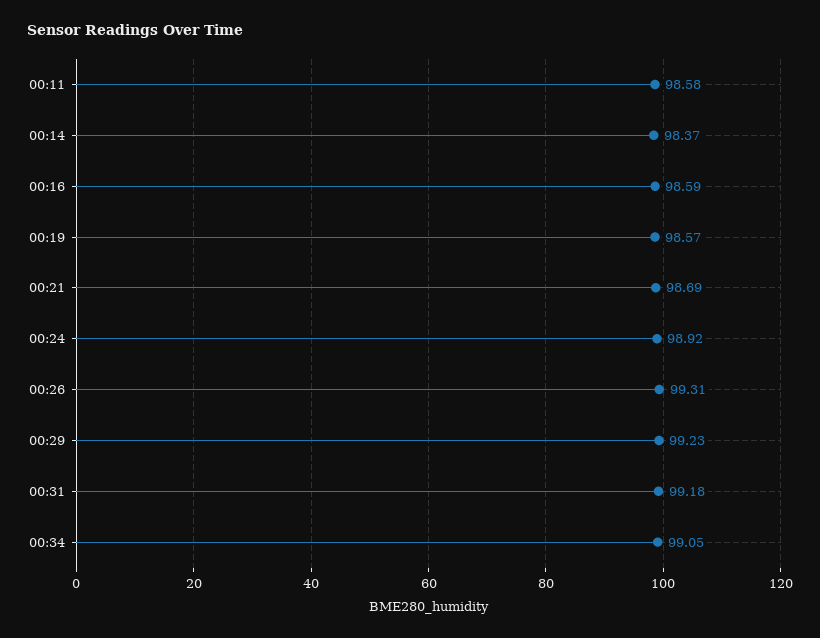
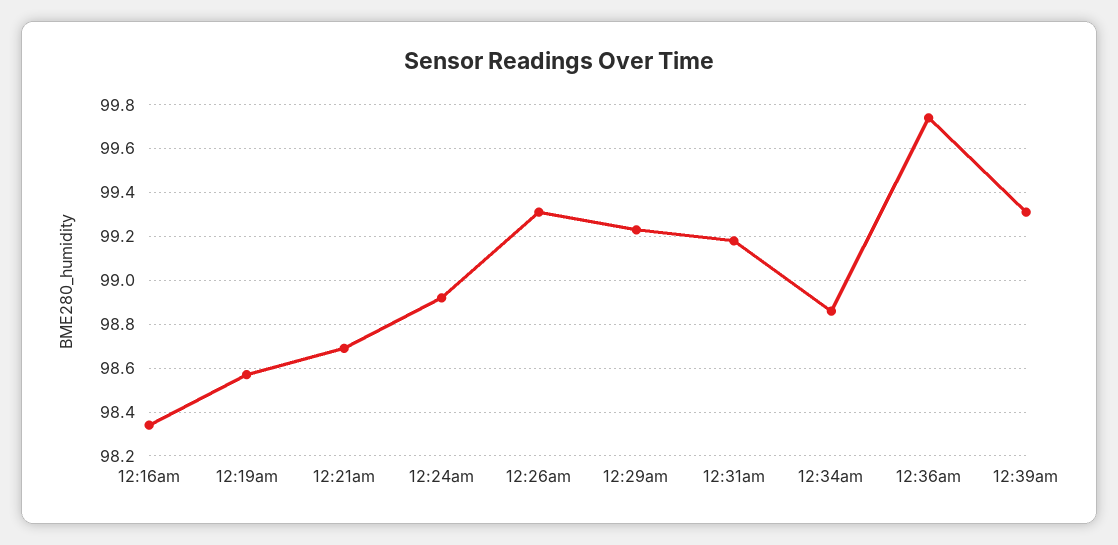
00:11: 98.58 -> none
00:14: 98.37 -> none
00:16: 98.59 -> 98.35
00:34: 99.05 -> 98.85
12:36am: none -> 99.75
12:39am: none -> 99.3

